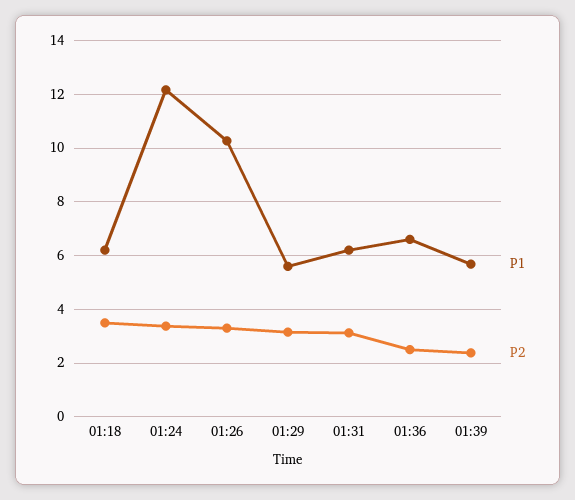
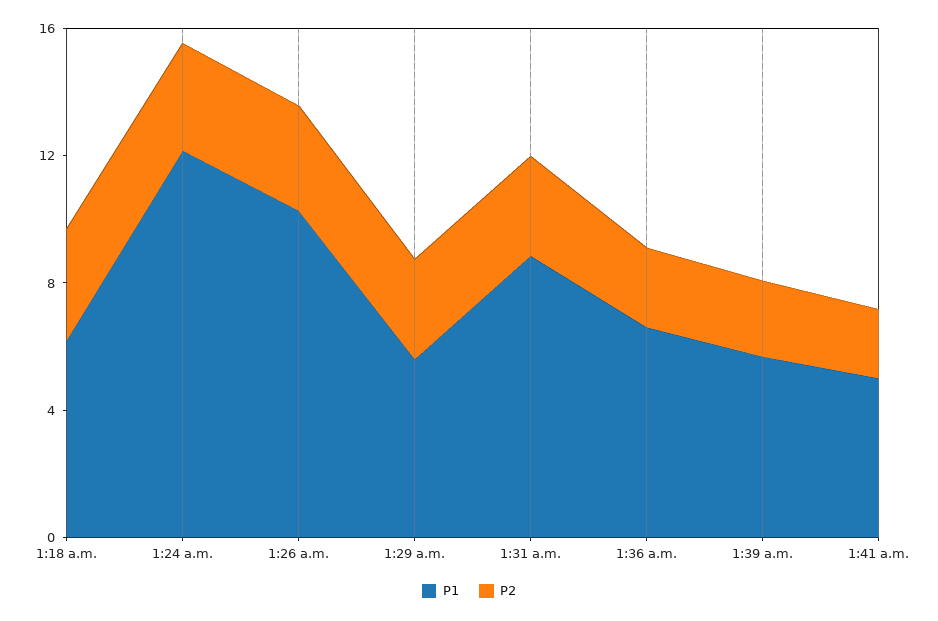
P1, 01:31: 6.25 -> 9
P1, 1:41 a.m.: none -> 5
P2, 1:41 a.m.: none -> 2

